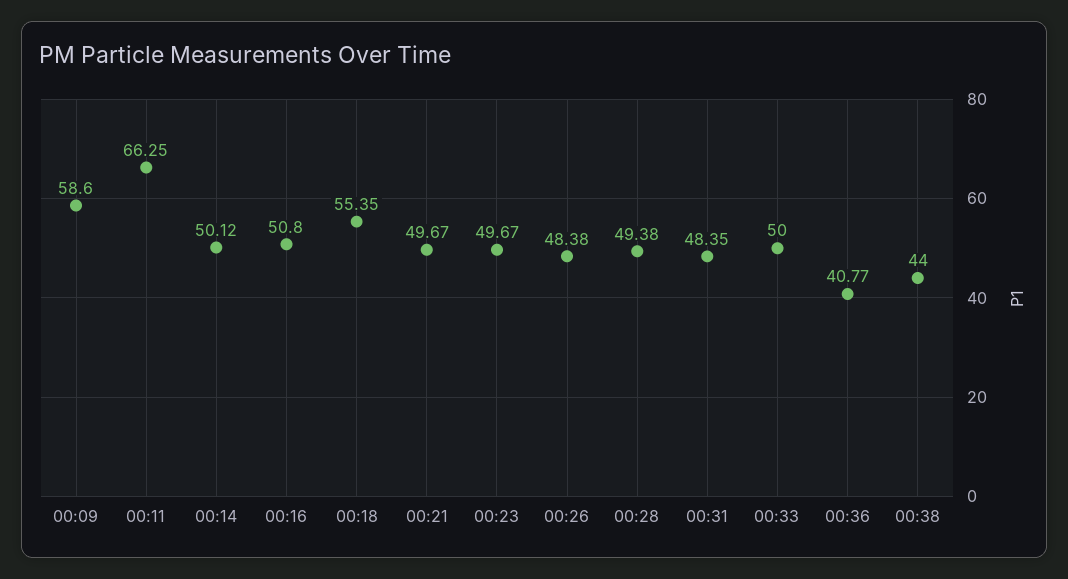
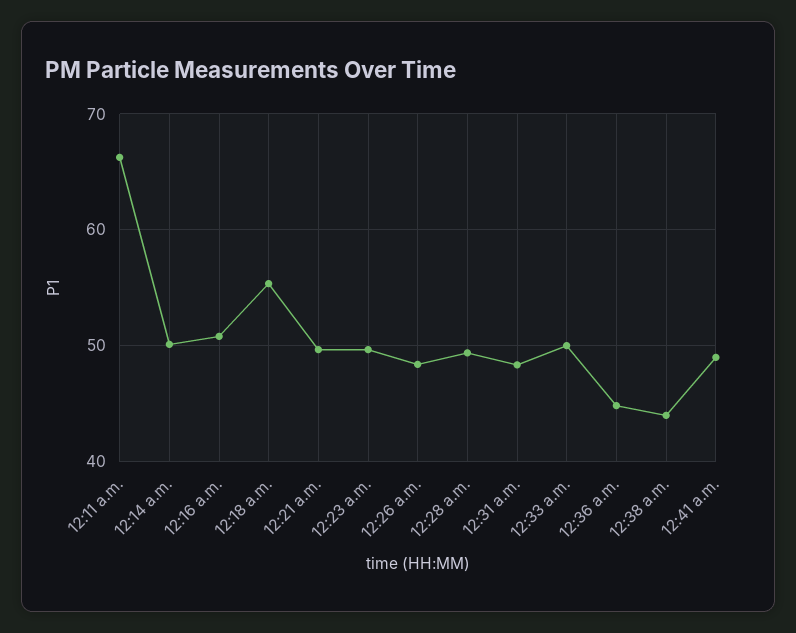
00:09: 58.6 -> none
00:36: 40.77 -> 45
12:41 a.m.: none -> 49

